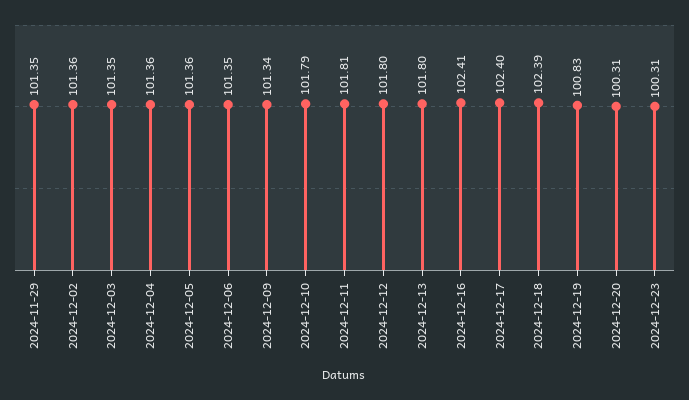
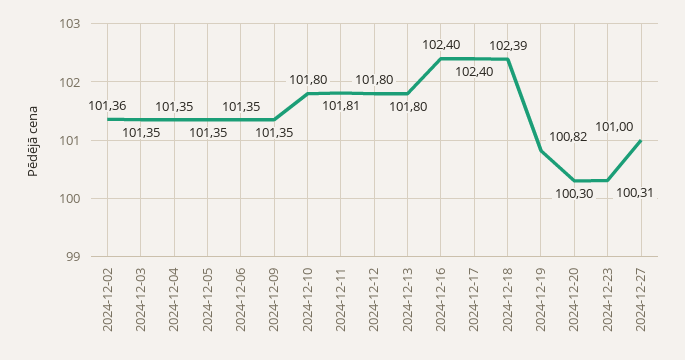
2024-11-29: 101.35 -> none
2024-12-04: 101.36 -> 101.35
2024-12-05: 101.36 -> 101.35
2024-12-09: 101.34 -> 101.35
2024-12-10: 101.79 -> 101.8
2024-12-16: 102.41 -> 102.4
2024-12-19: 100.83 -> 100.82
2024-12-20: 100.31 -> 100.3
2024-12-27: none -> 101

